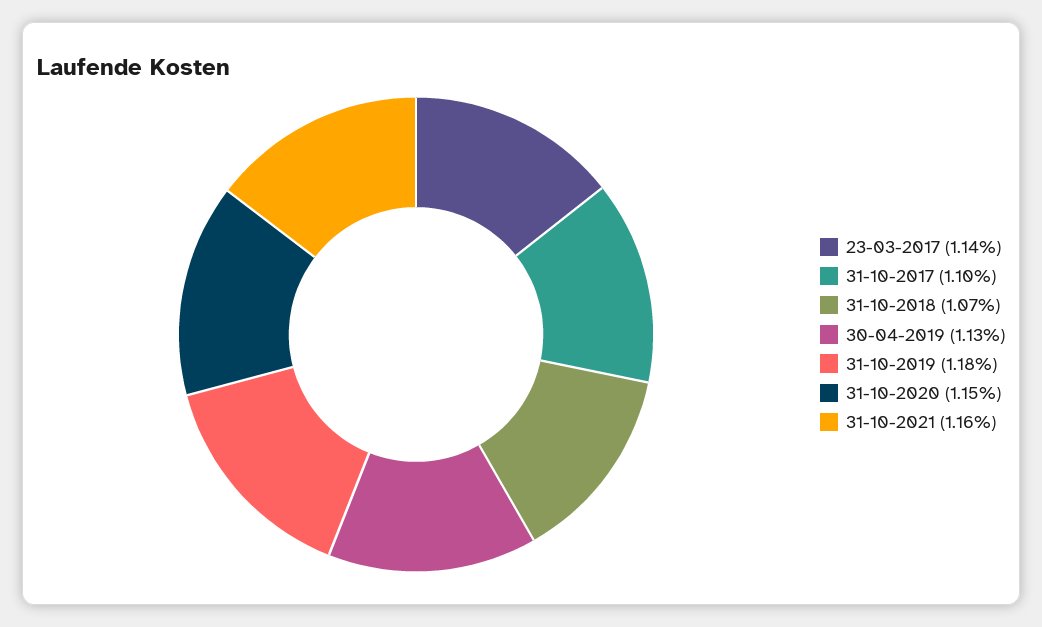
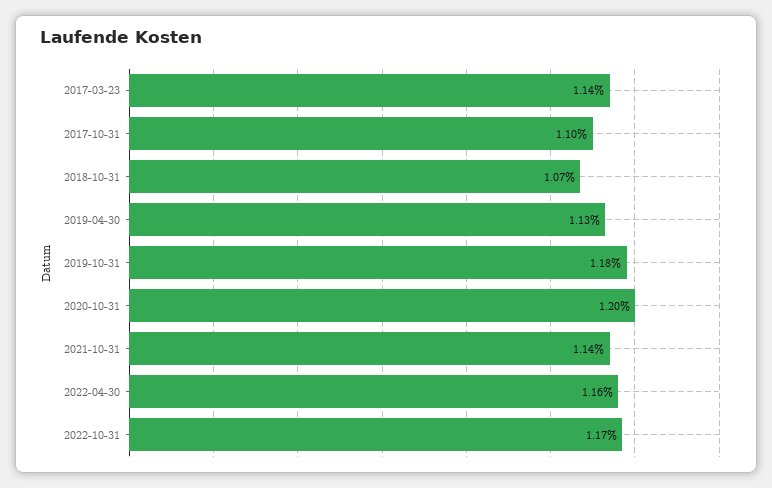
31-10-2020: 1.15 -> 1.2
31-10-2021: 1.16 -> 1.14
2022-04-30: none -> 1.16
2022-10-31: none -> 1.17

